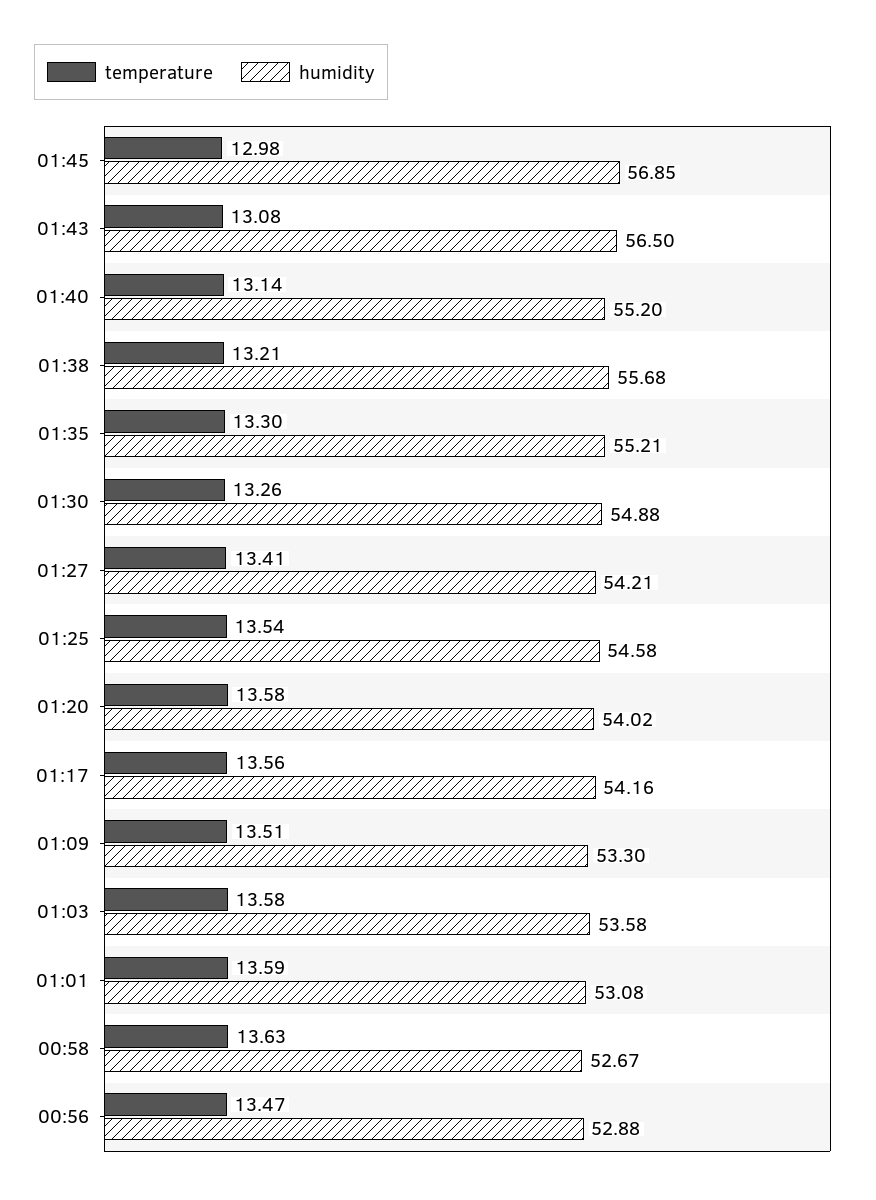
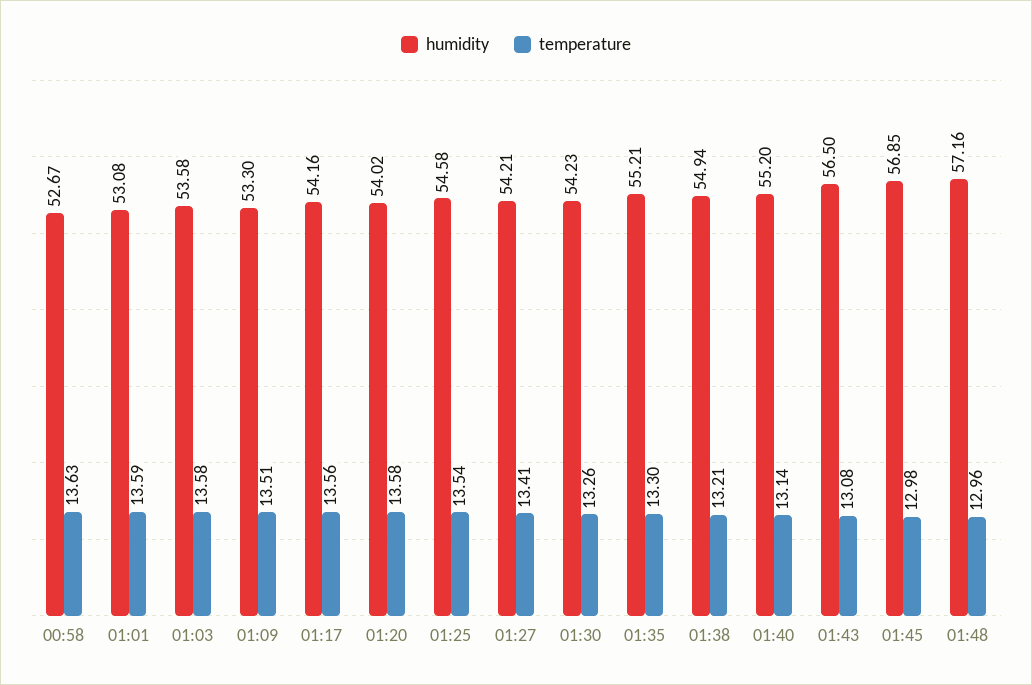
humidity, 01:38: 55.68 -> 54.94
humidity, 01:30: 54.88 -> 54.23
temperature, 00:56: 13.47 -> none
humidity, 00:56: 52.88 -> none
humidity, 01:48: none -> 57.16
temperature, 01:48: none -> 12.96

